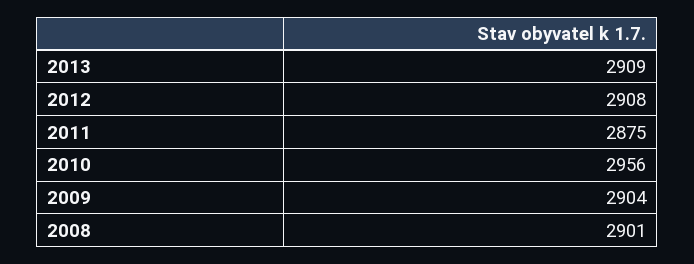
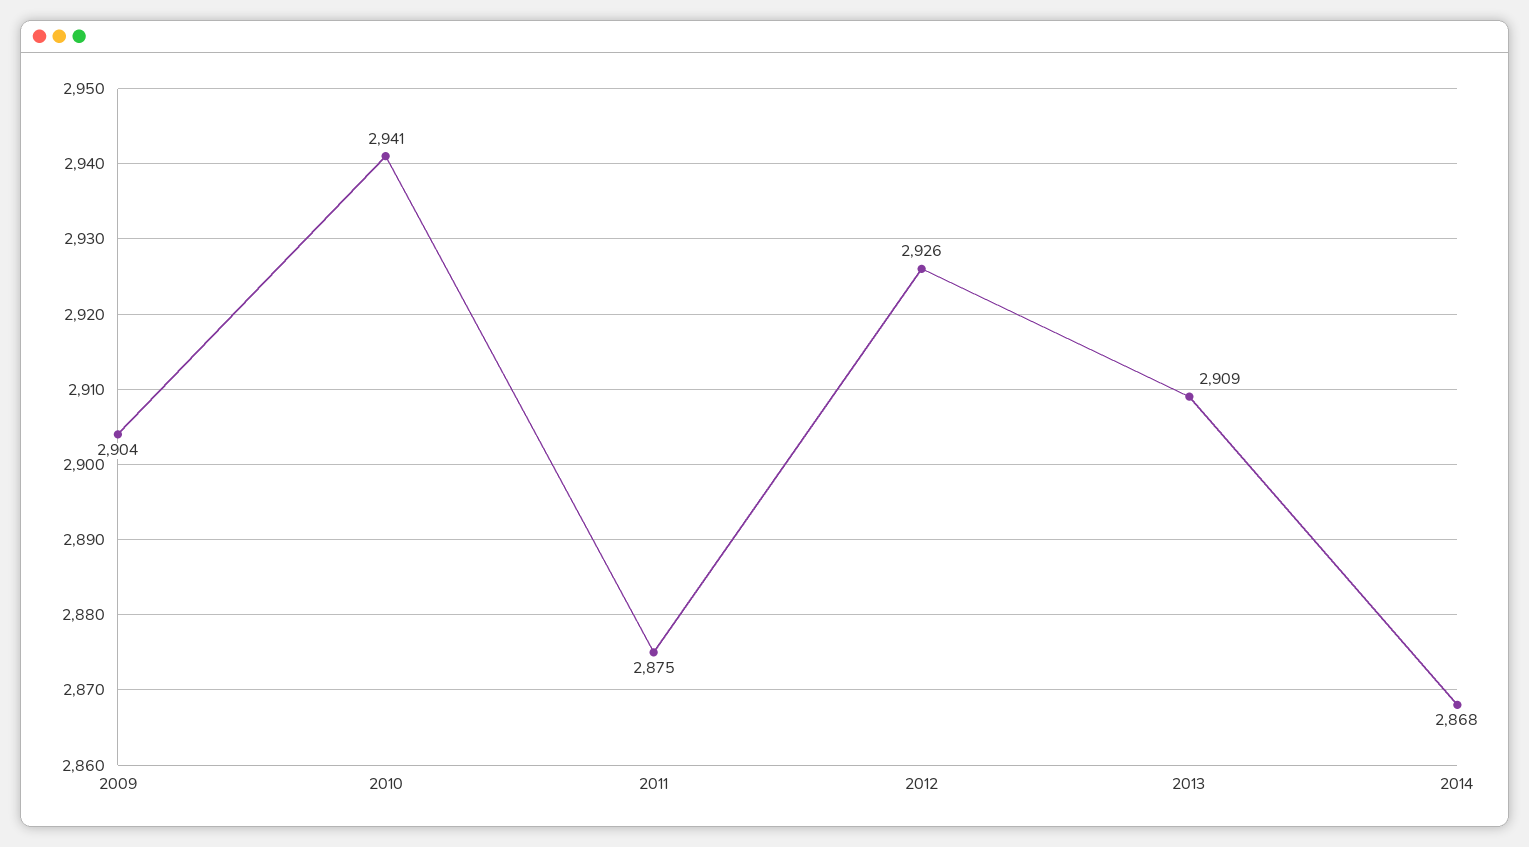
2012: 2908 -> 2926
2010: 2956 -> 2941
2008: 2901 -> none
2014: none -> 2868

